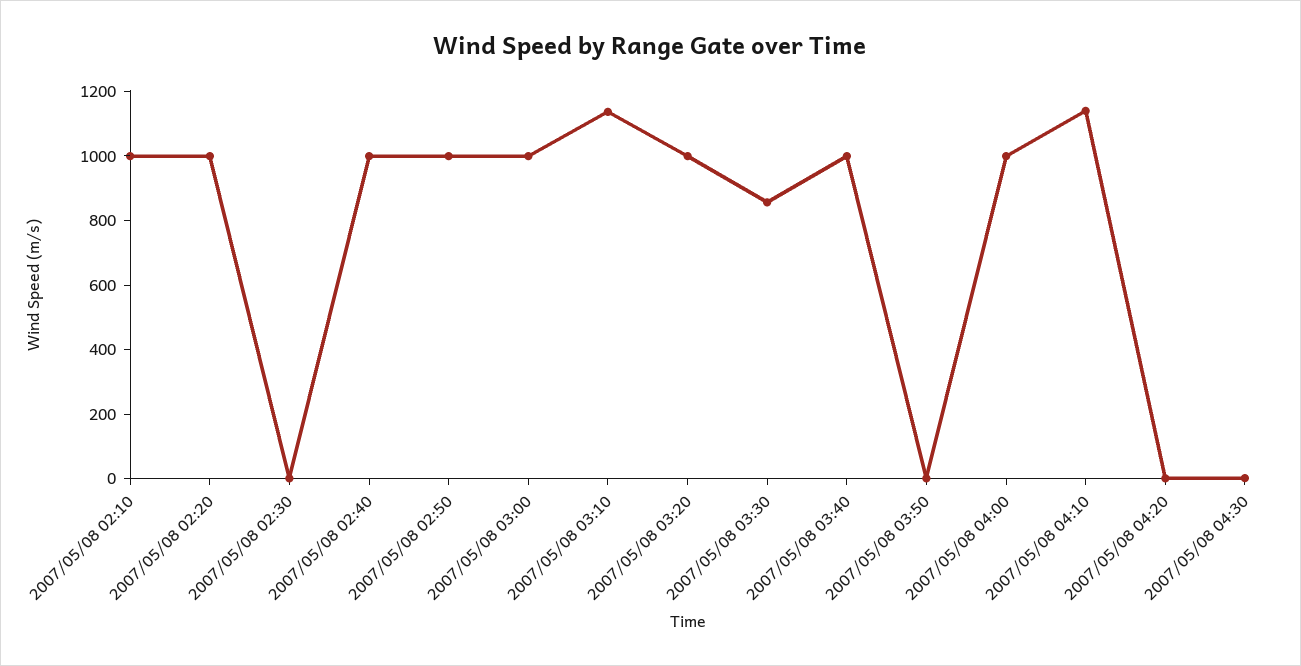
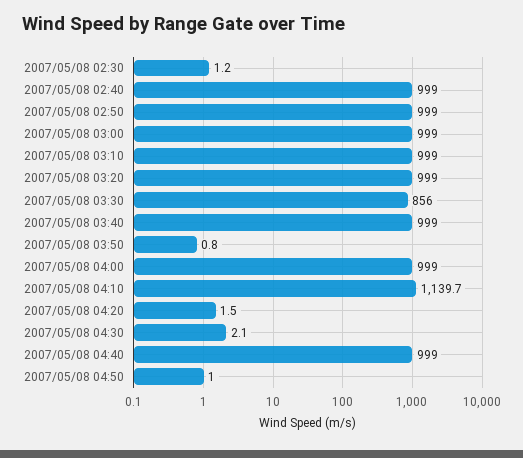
2007/05/08 02:10: 1000 -> none
2007/05/08 02:20: 1000 -> none
2007/05/08 03:10: 1150 -> 999
2007/05/08 04:40: none -> 999
2007/05/08 04:50: none -> 1

